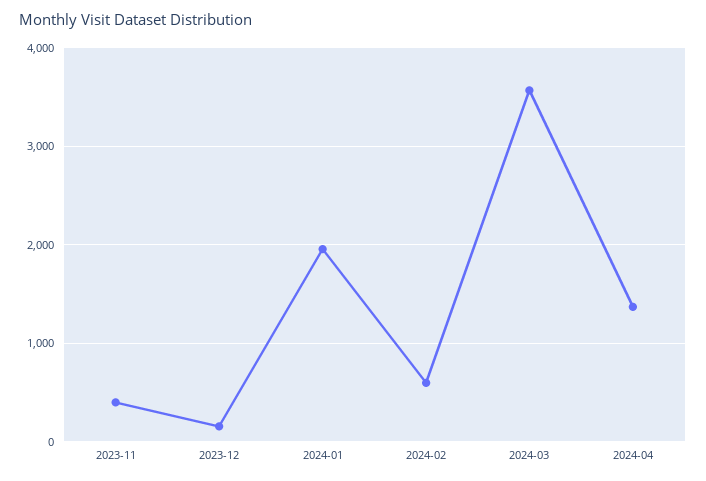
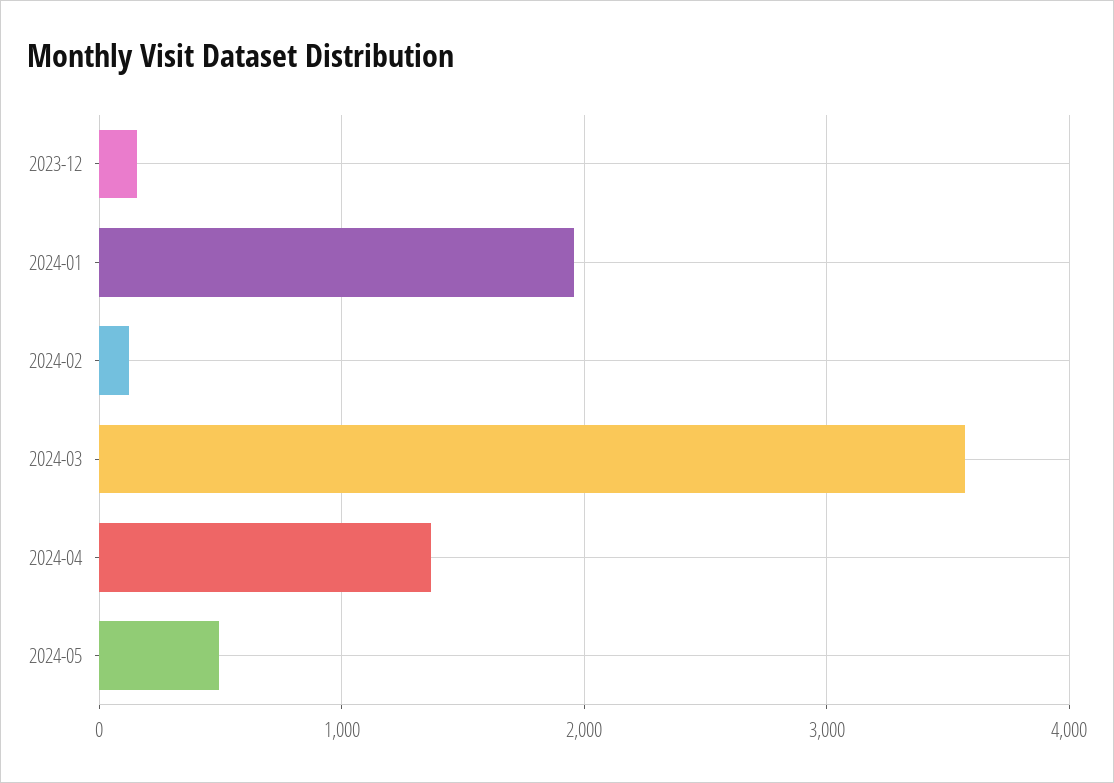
2023-11: 400 -> none
2024-02: 600 -> 100
2024-05: none -> 500

